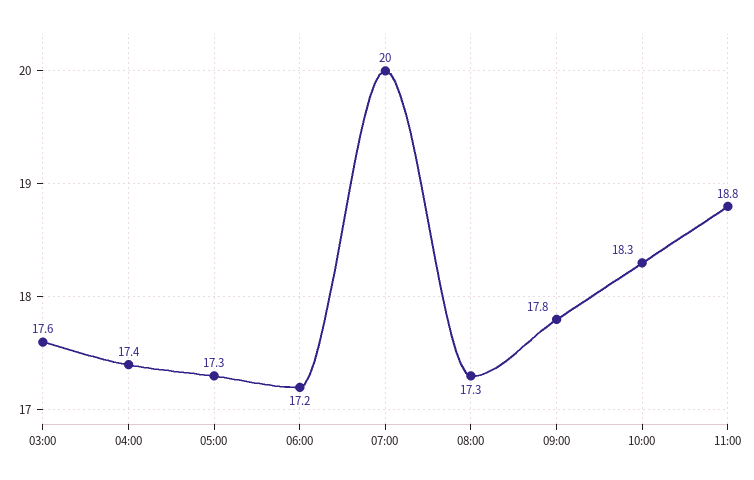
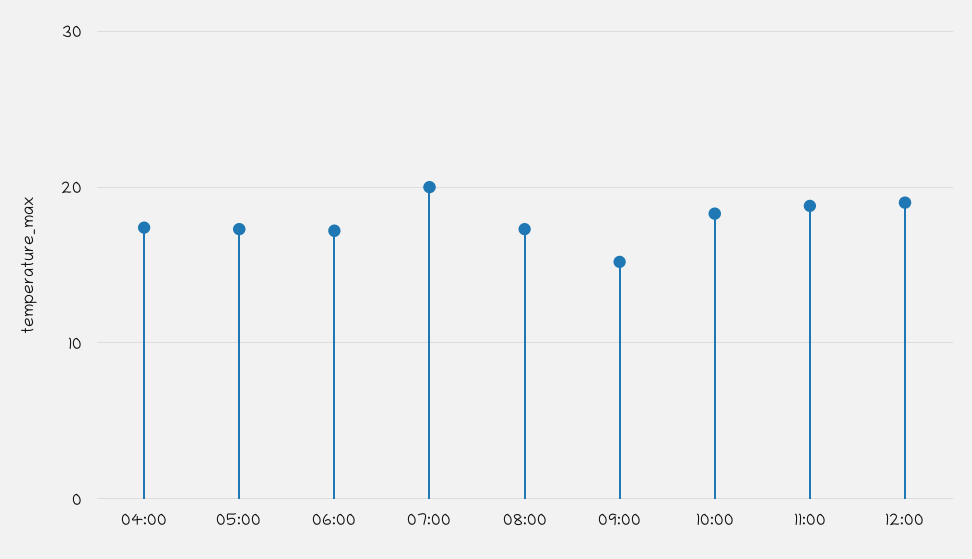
03:00: 17.6 -> none
09:00: 17.8 -> 15
12:00: none -> 19

